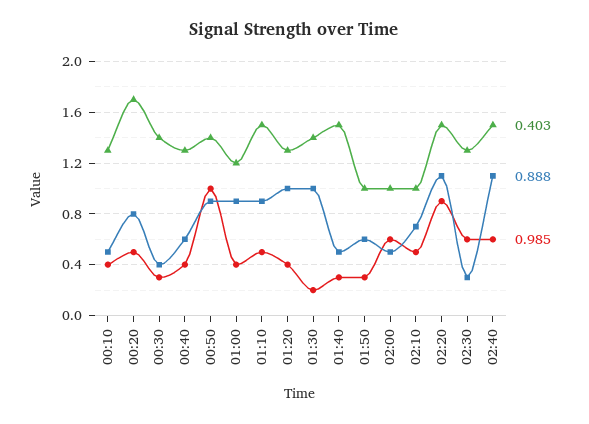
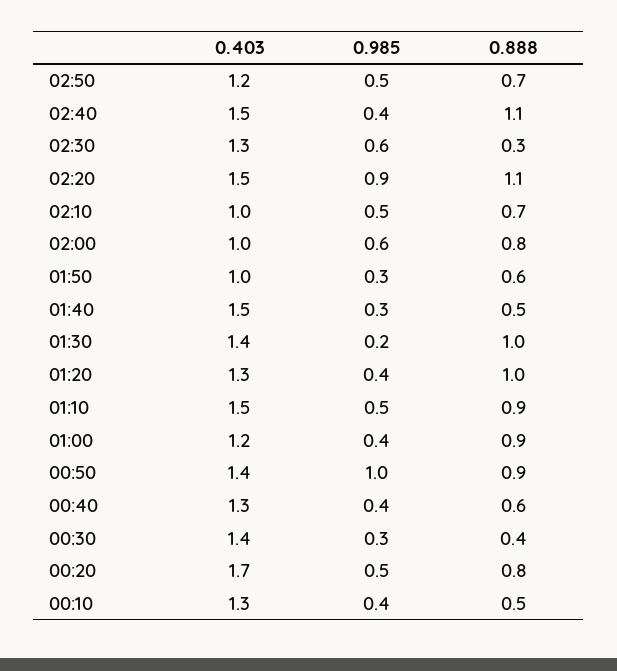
0.888, 02:00: 0.5 -> 0.8
0.985, 02:40: 0.6 -> 0.4
0.403, 02:50: none -> 1.2
0.985, 02:50: none -> 0.5
0.888, 02:50: none -> 0.7

